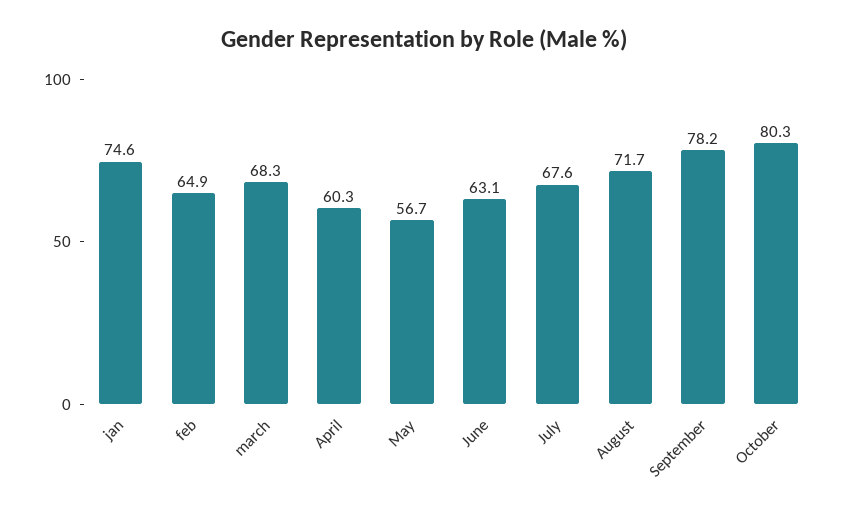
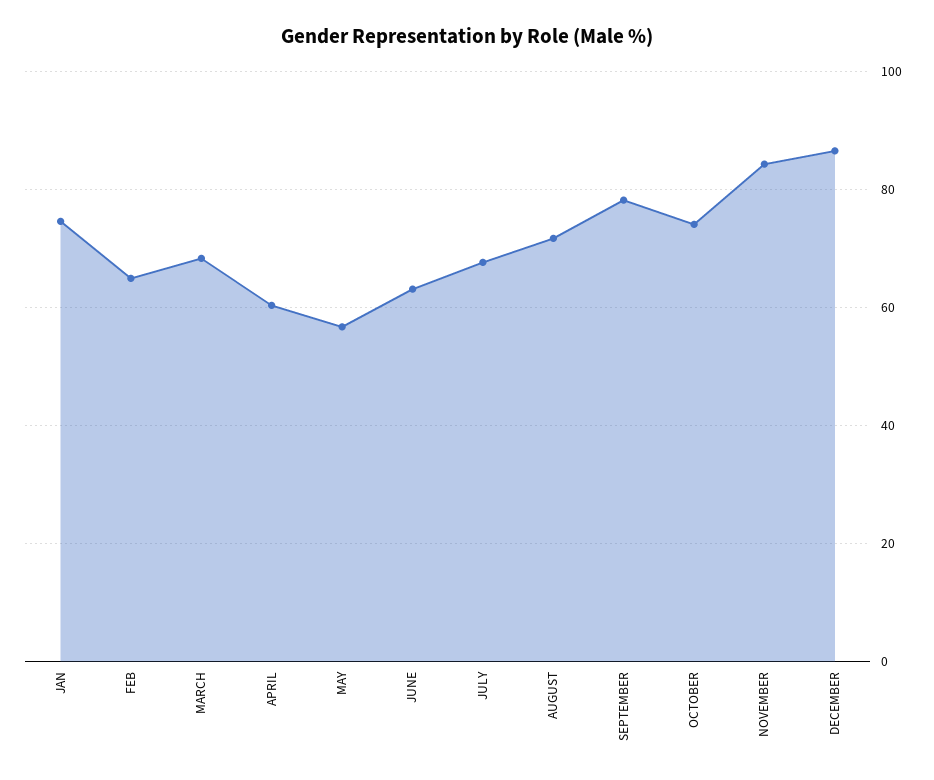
October: 80.3 -> 74
NOVEMBER: none -> 84
DECEMBER: none -> 86

